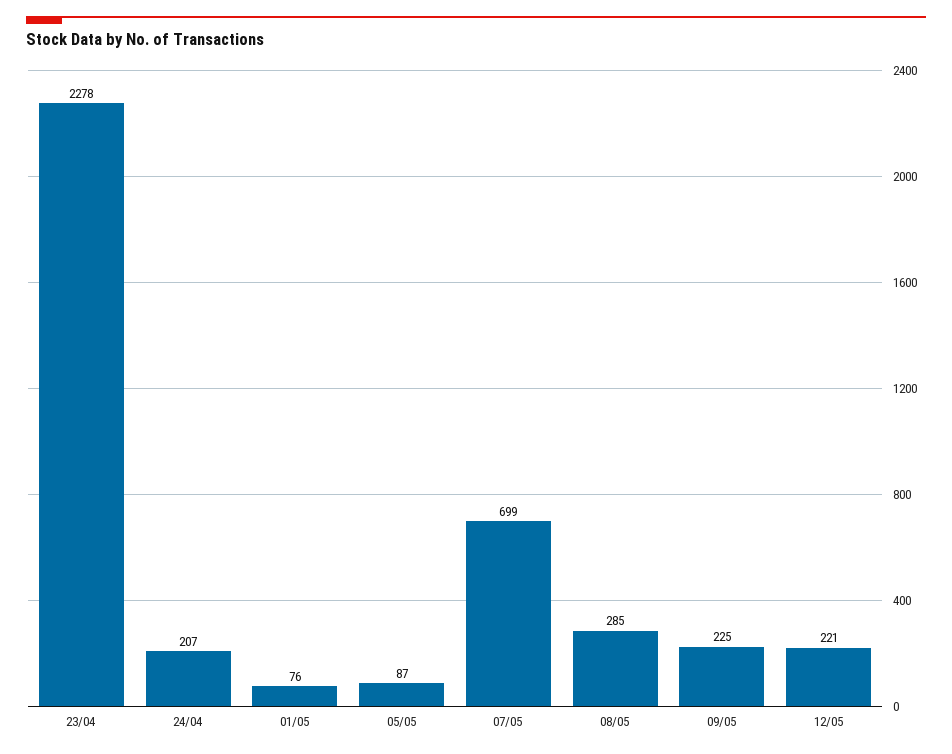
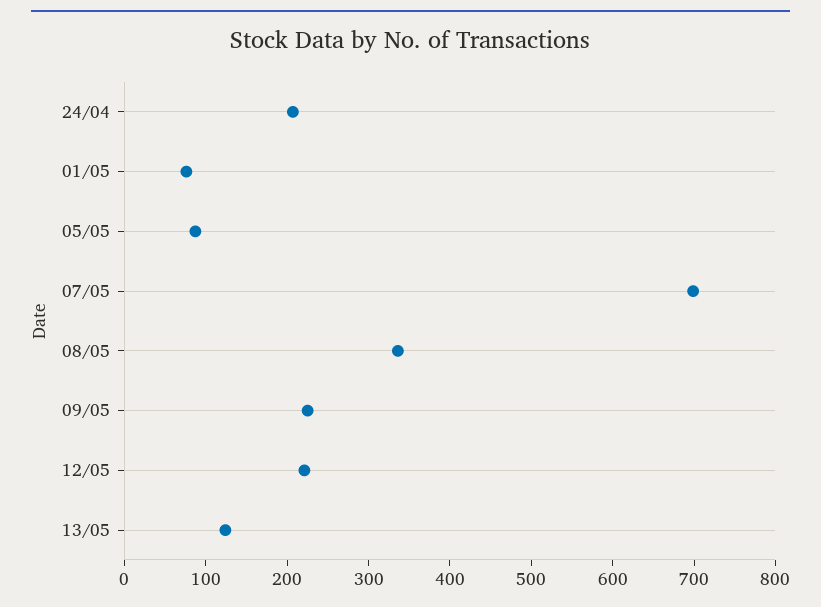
23/04: 2278 -> none
08/05: 285 -> 340
13/05: none -> 120

